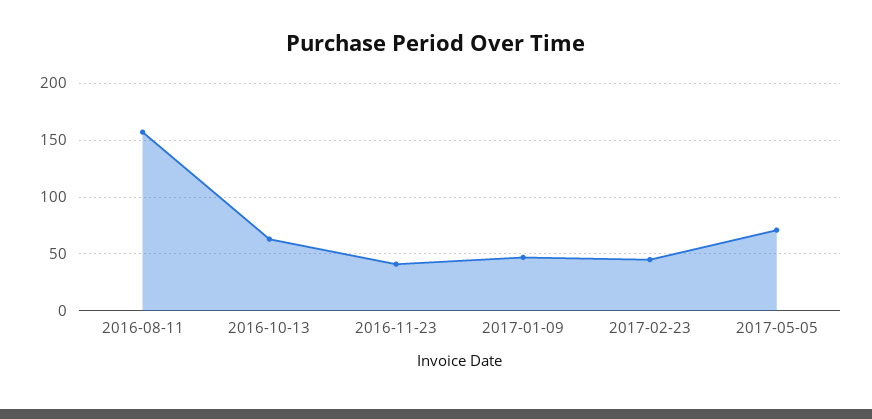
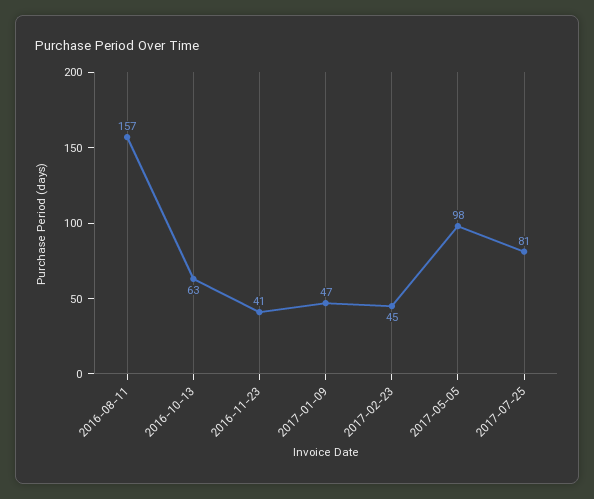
2017-05-05: 70 -> 98
2017-07-25: none -> 81

